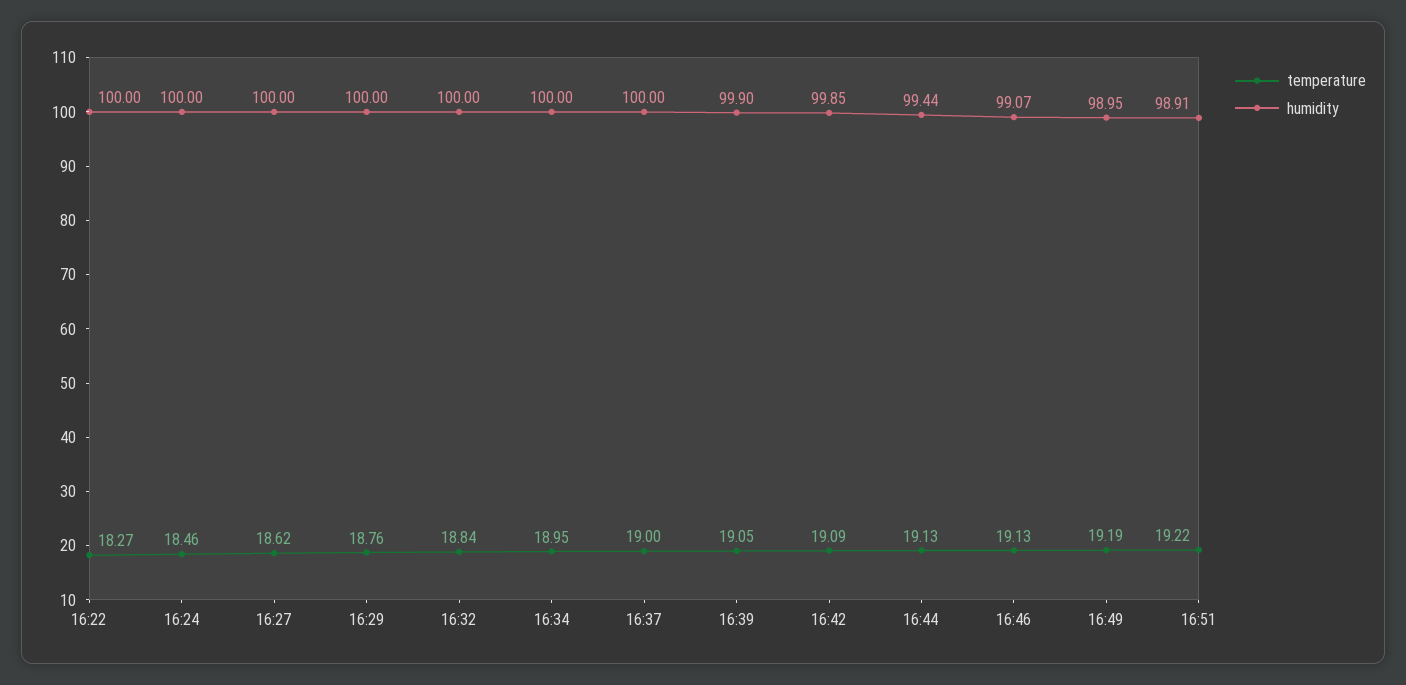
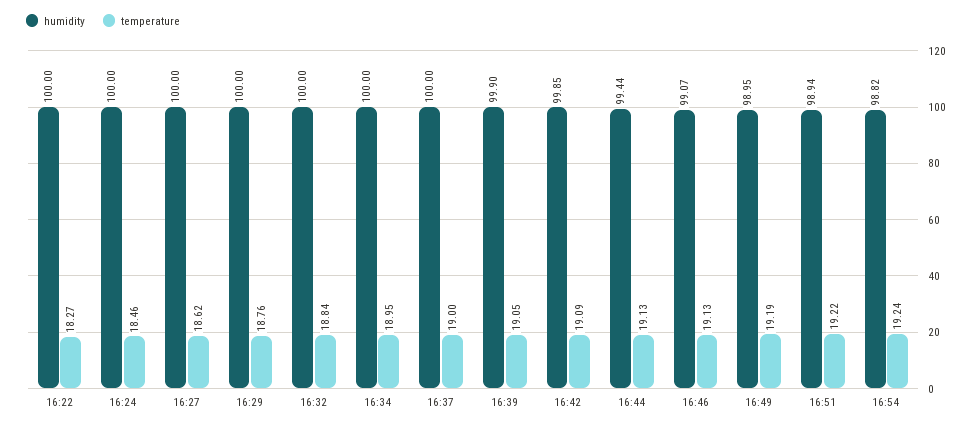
humidity, 16:51: 98.91 -> 98.94
humidity, 16:54: none -> 98.82
temperature, 16:54: none -> 19.24

